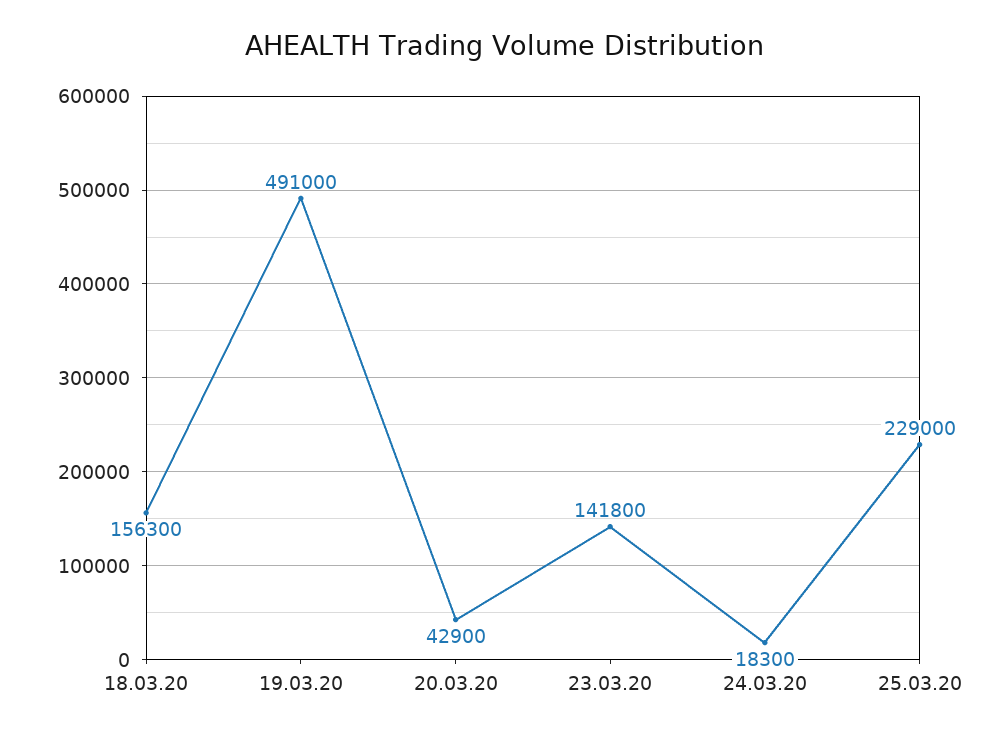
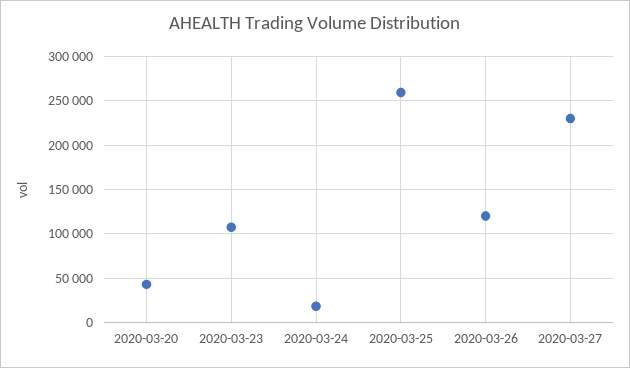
18.03.20: 156300 -> none
19.03.20: 491000 -> none
23.03.20: 141800 -> 110000
25.03.20: 229000 -> 260000
2020-03-26: none -> 120000
2020-03-27: none -> 230000

